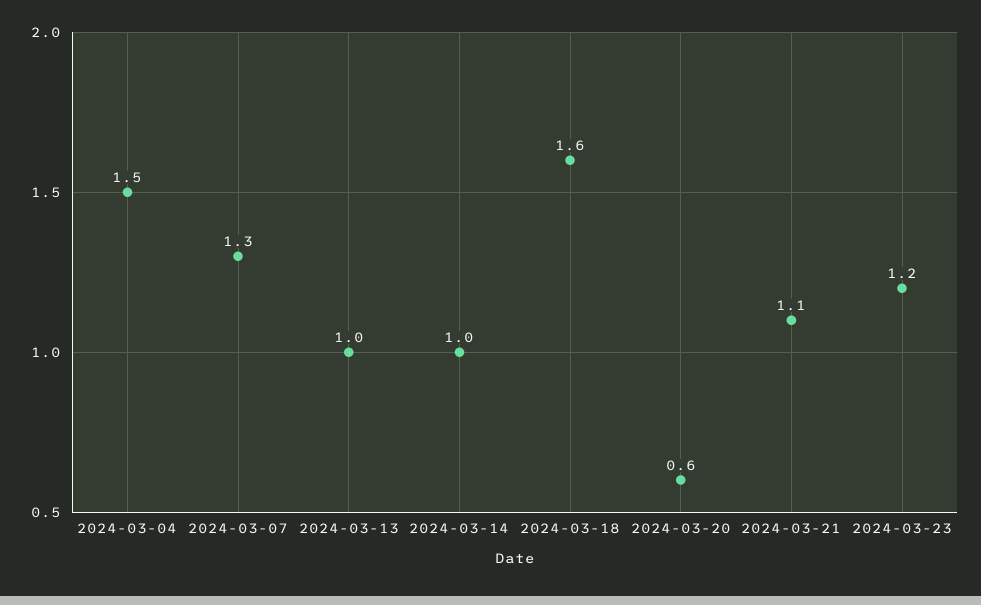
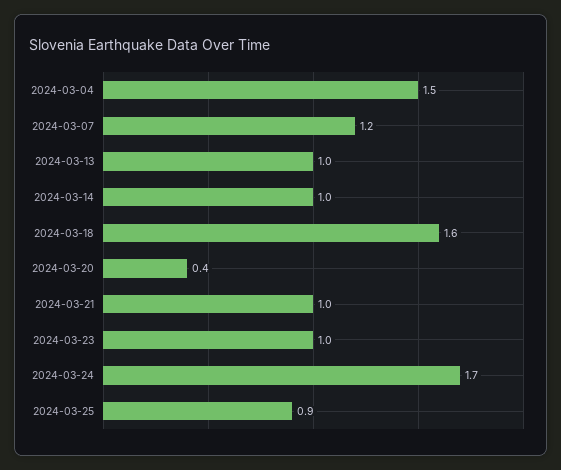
2024-03-07: 1.3 -> 1.2
2024-03-20: 0.6 -> 0.4
2024-03-21: 1.1 -> 1
2024-03-23: 1.2 -> 1
2024-03-24: none -> 1.7
2024-03-25: none -> 0.9

